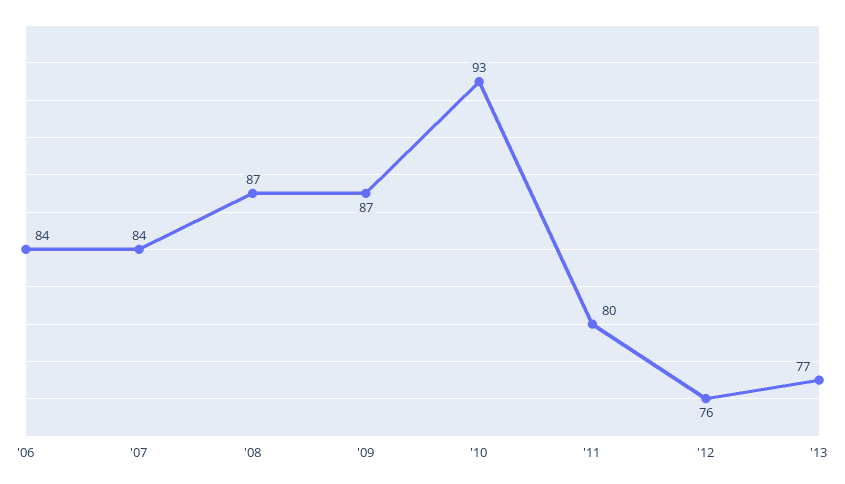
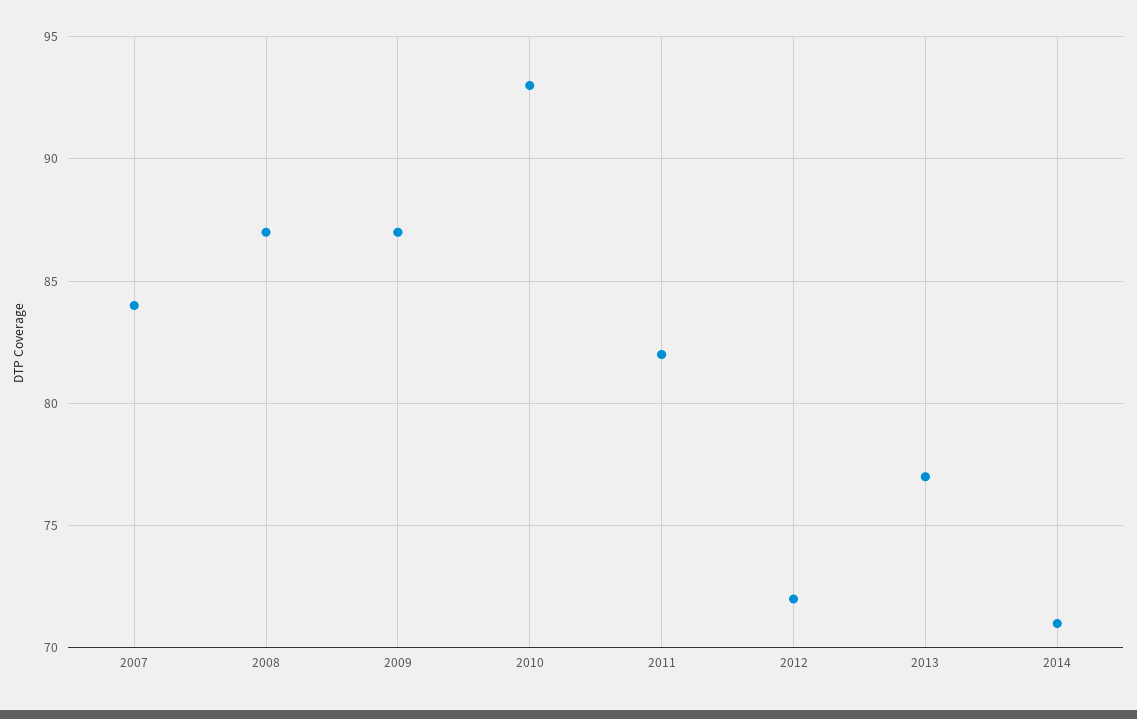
'06: 84 -> none
'11: 80 -> 82
'12: 76 -> 72
2014: none -> 71

